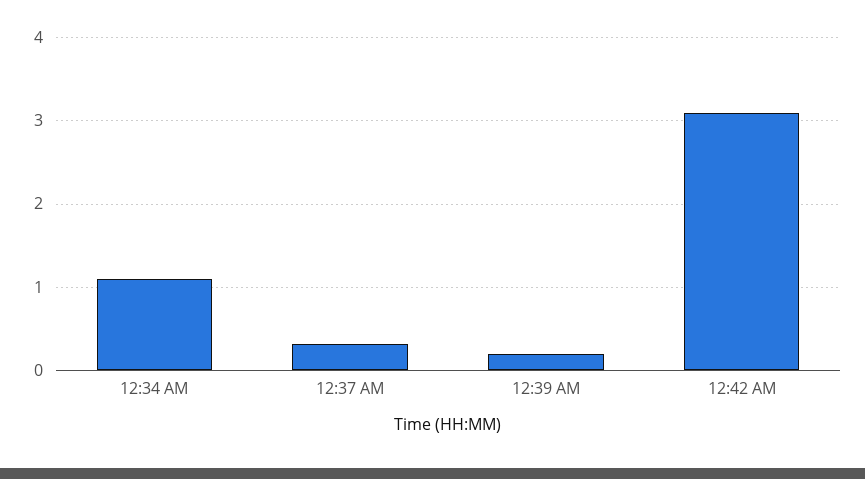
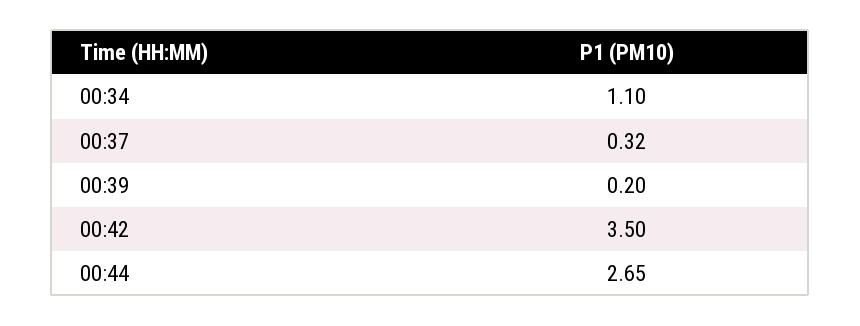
12:42 AM: 3.1 -> 3.5
00:44: none -> 2.65

